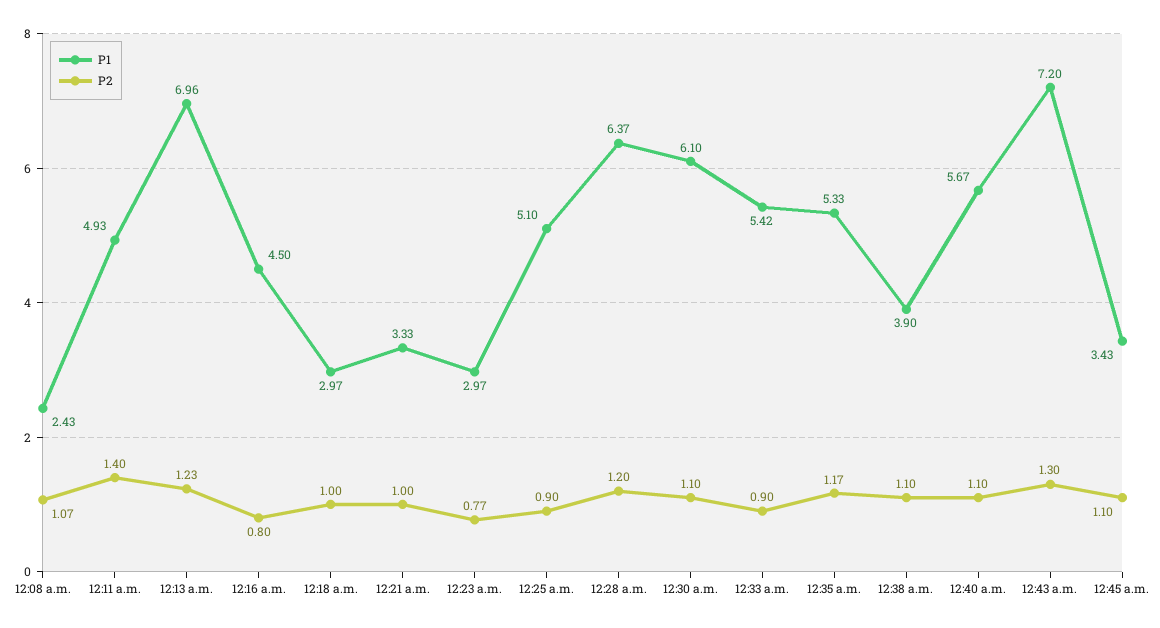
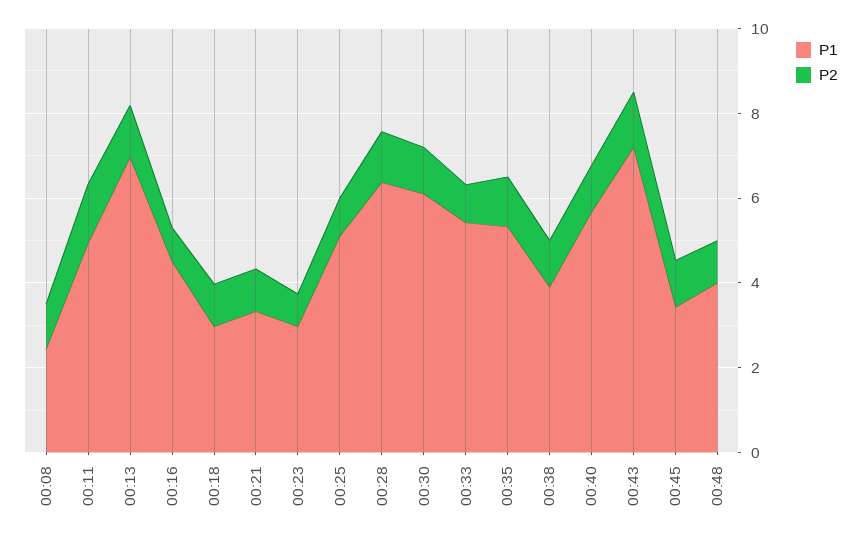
P1, 00:48: none -> 4
P2, 00:48: none -> 1

